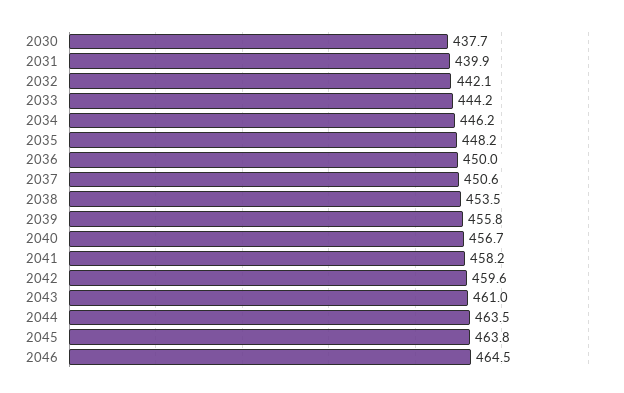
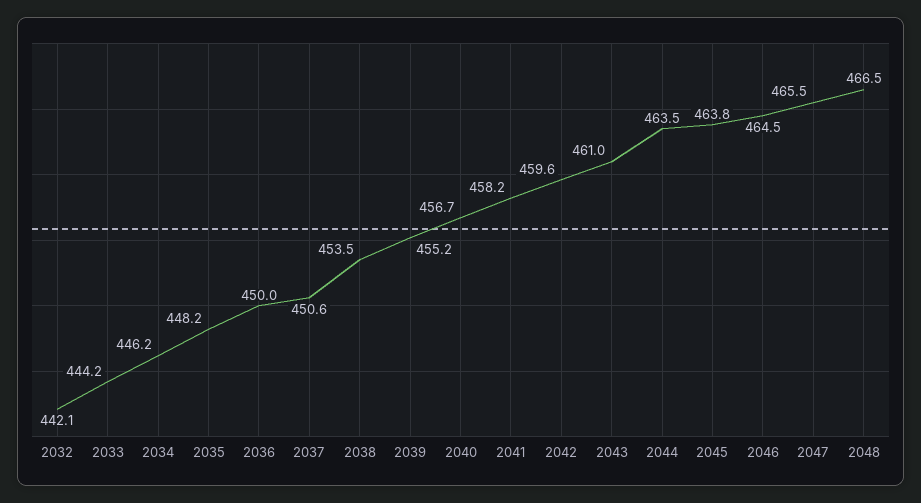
2030: 437.7 -> none
2031: 439.9 -> none
2039: 455.8 -> 455.2
2047: none -> 465.5
2048: none -> 466.5

